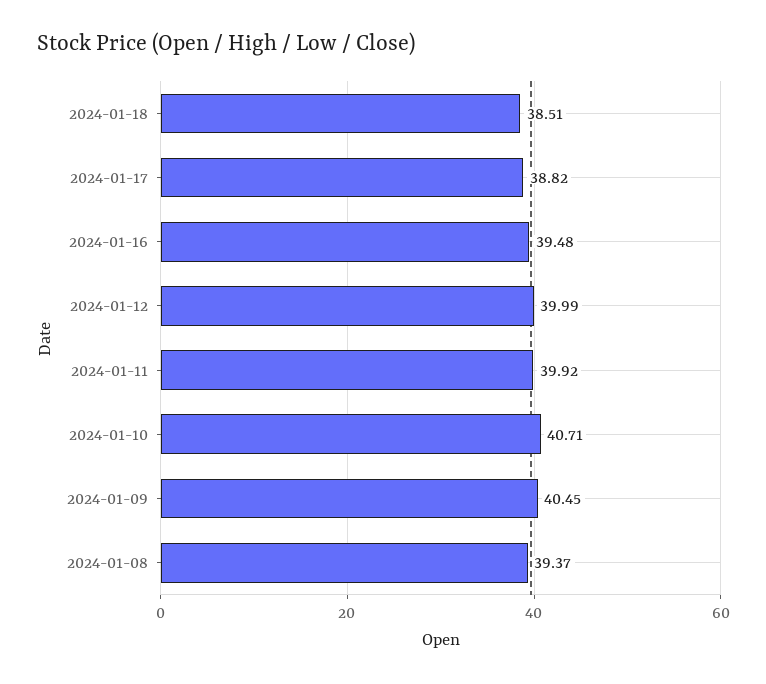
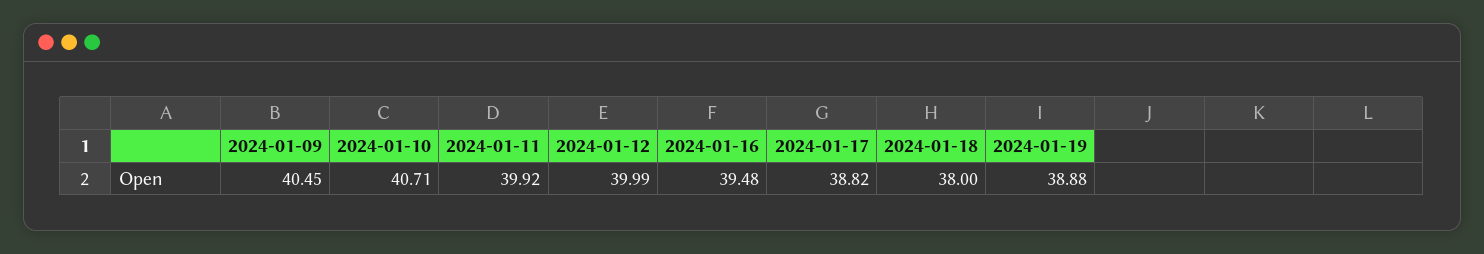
2024-01-18: 38.51 -> 38
2024-01-08: 39.37 -> none
2024-01-19: none -> 38.88

